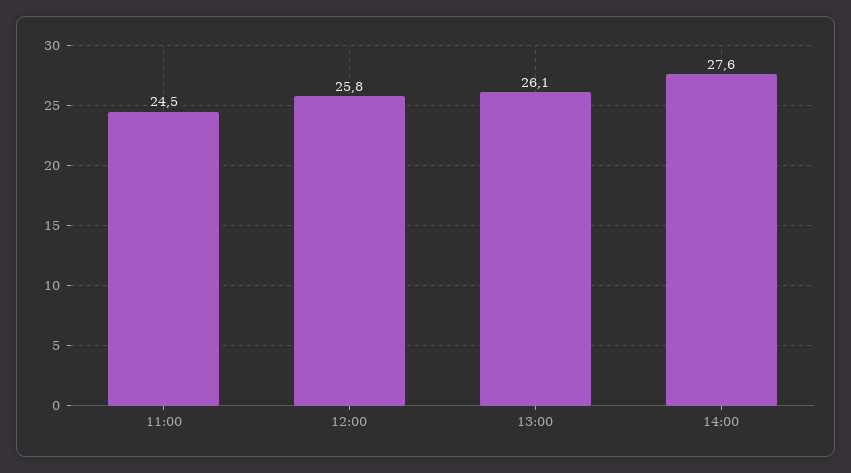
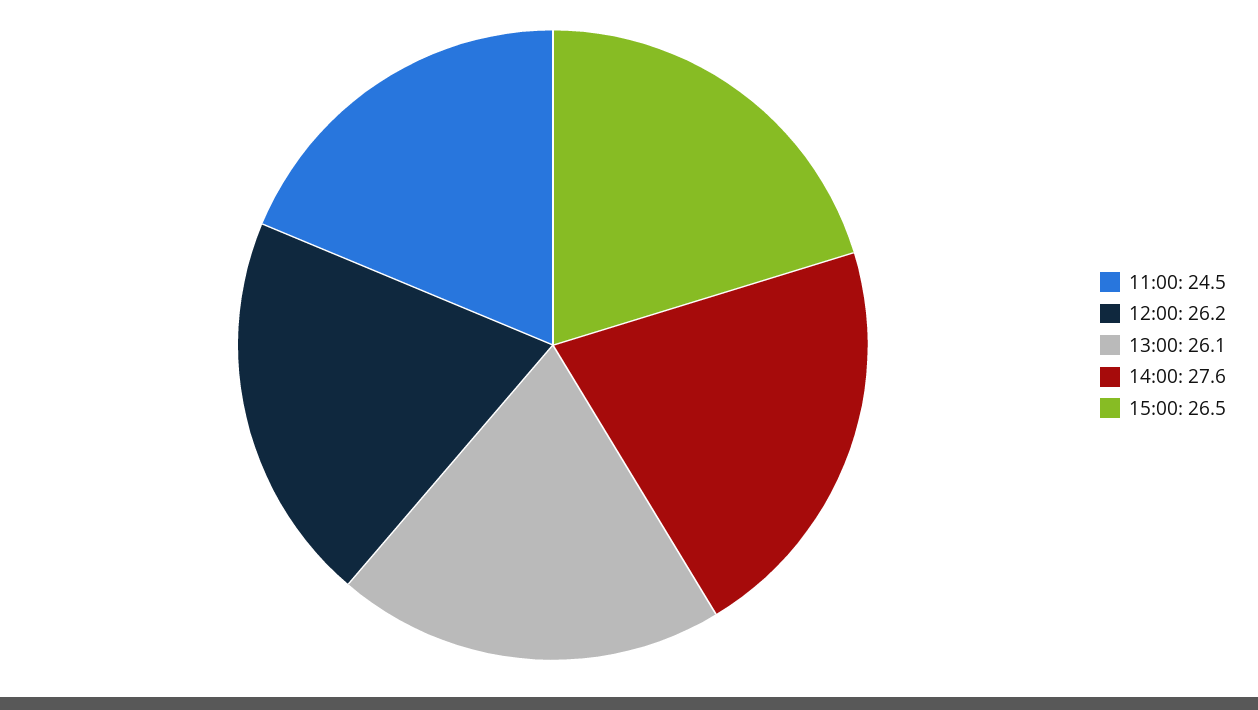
12:00: 25.8 -> 26.2
15:00: none -> 26.5

